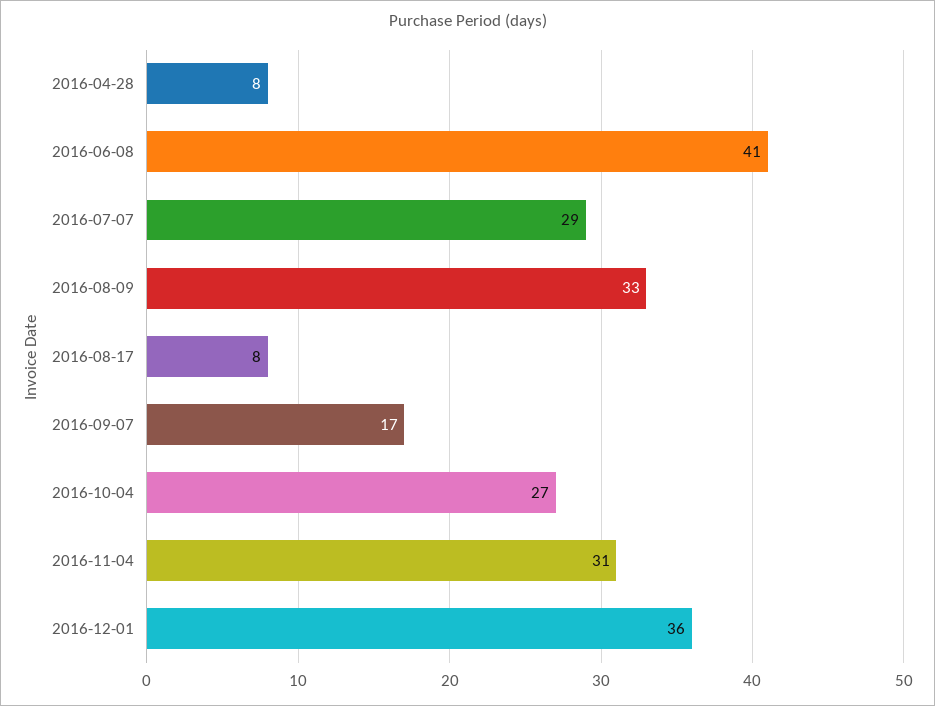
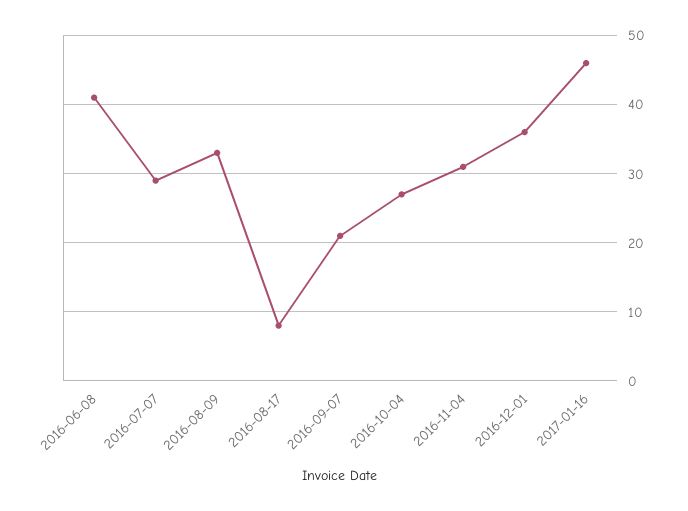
2016-04-28: 8 -> none
2016-09-07: 17 -> 21
2017-01-16: none -> 46

